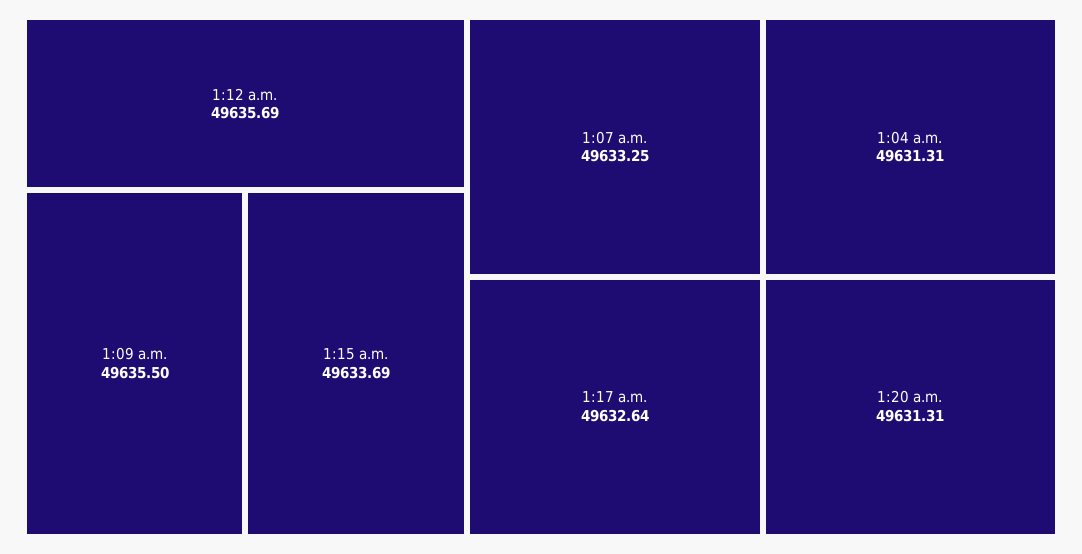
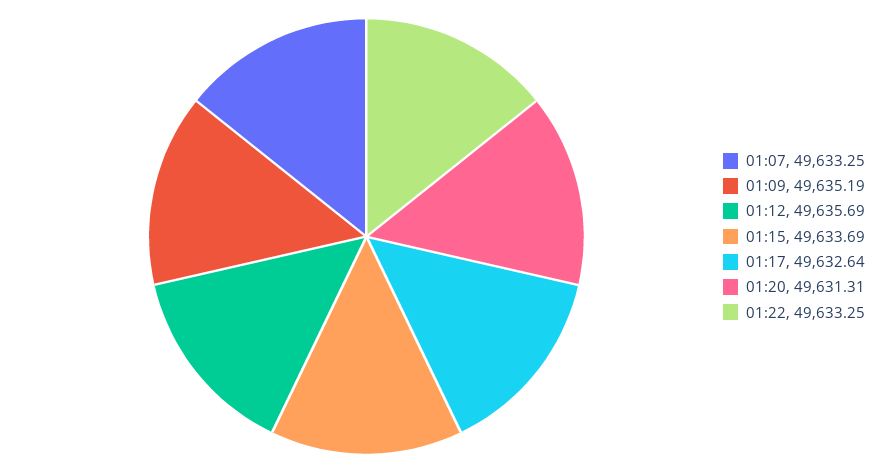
1:09 a.m.: 49635.5 -> 49635.19
1:04 a.m.: 49631.31 -> none
01:22: none -> 49633.25

